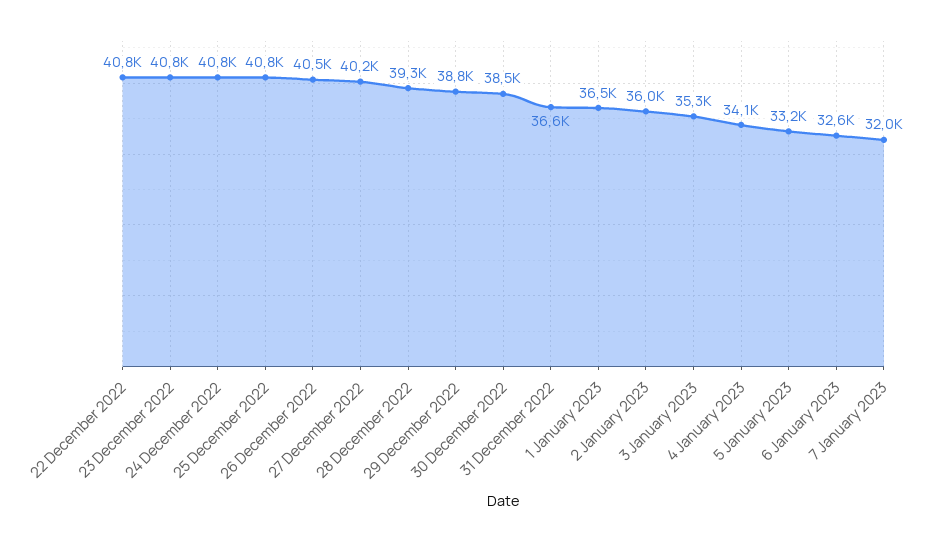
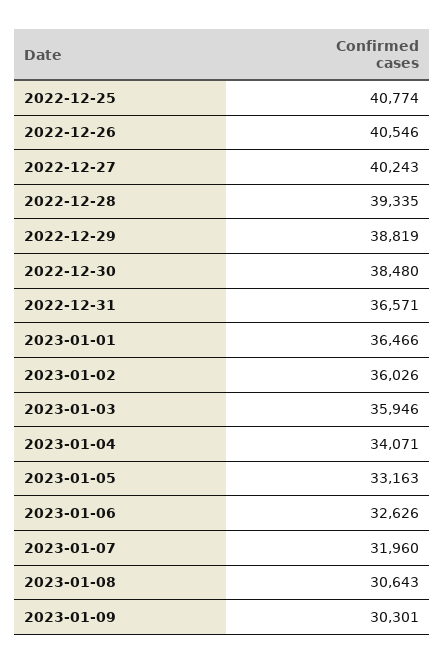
22 December 2022: 40800 -> none
23 December 2022: 40800 -> none
24 December 2022: 40800 -> none
3 January 2023: 35300 -> 35946
2023-01-08: none -> 30643
2023-01-09: none -> 30301

